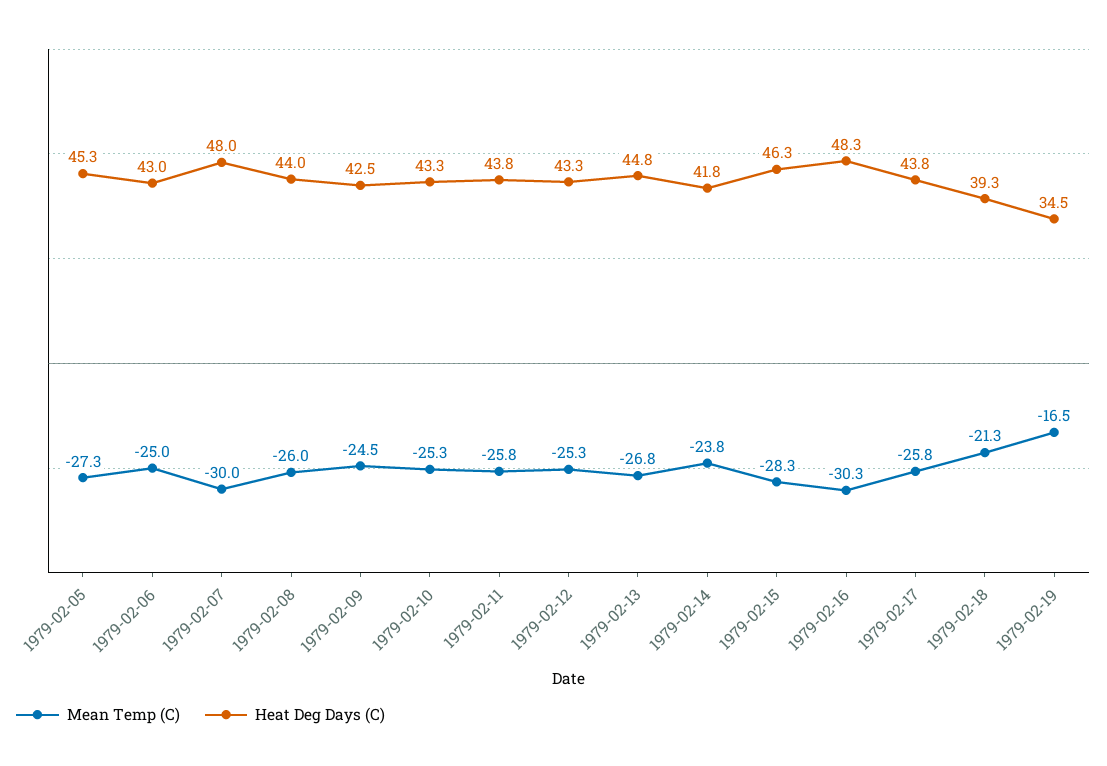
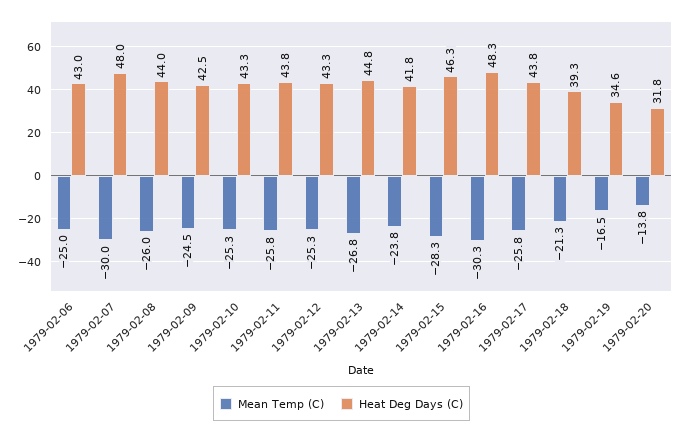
Mean Temp (C), 1979-02-05: -27.3 -> none
Heat Deg Days (C), 1979-02-05: 45.3 -> none
Heat Deg Days (C), 1979-02-19: 34.5 -> 34.6
Mean Temp (C), 1979-02-20: none -> -13.8
Heat Deg Days (C), 1979-02-20: none -> 31.8

